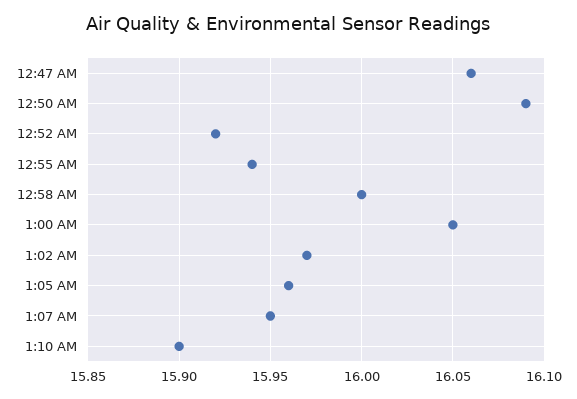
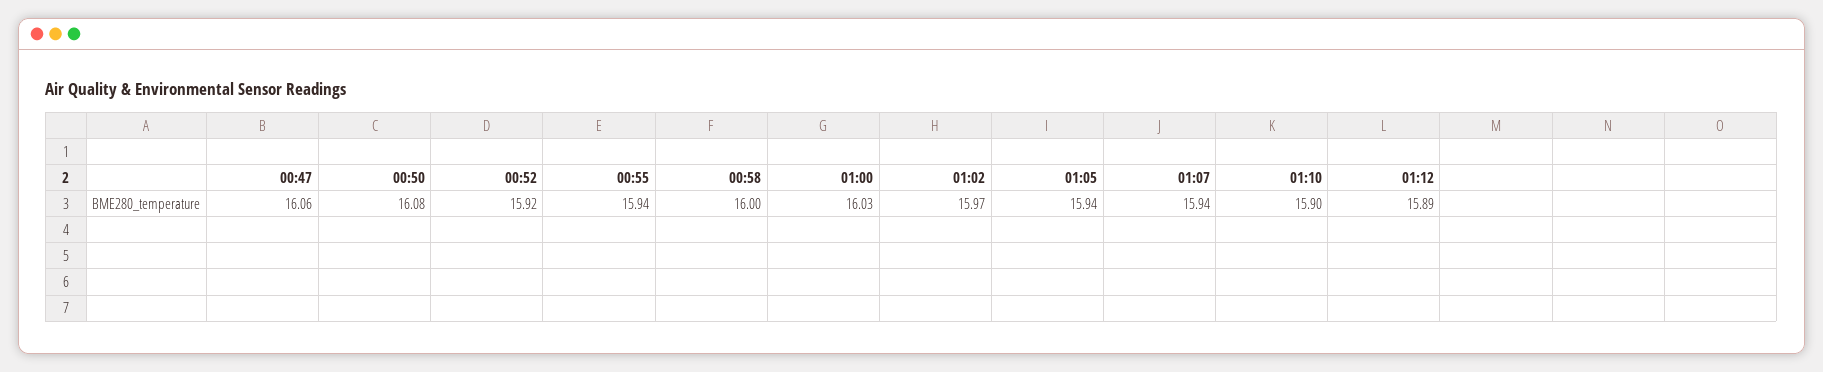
12:50 AM: 16.09 -> 16.08
1:00 AM: 16.05 -> 16.03
1:05 AM: 15.96 -> 15.94
1:07 AM: 15.95 -> 15.94
01:12: none -> 15.89

